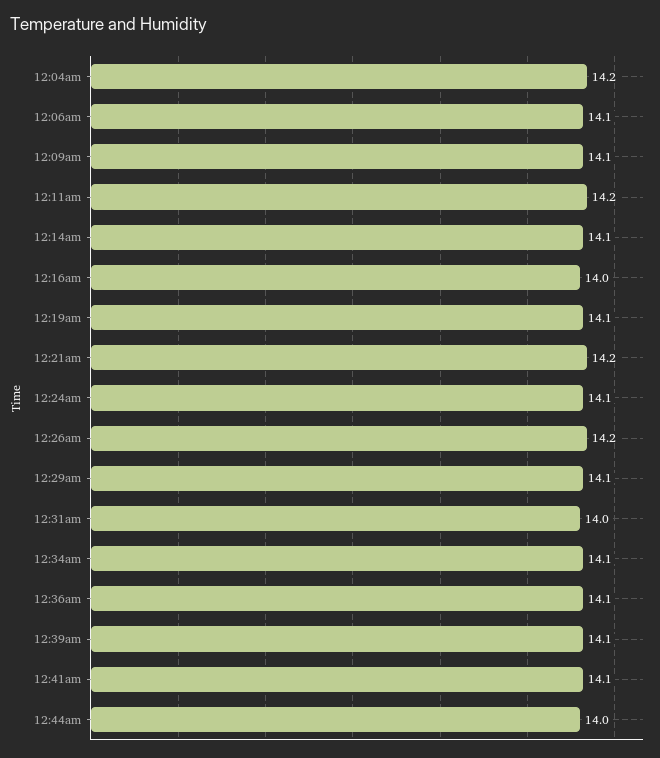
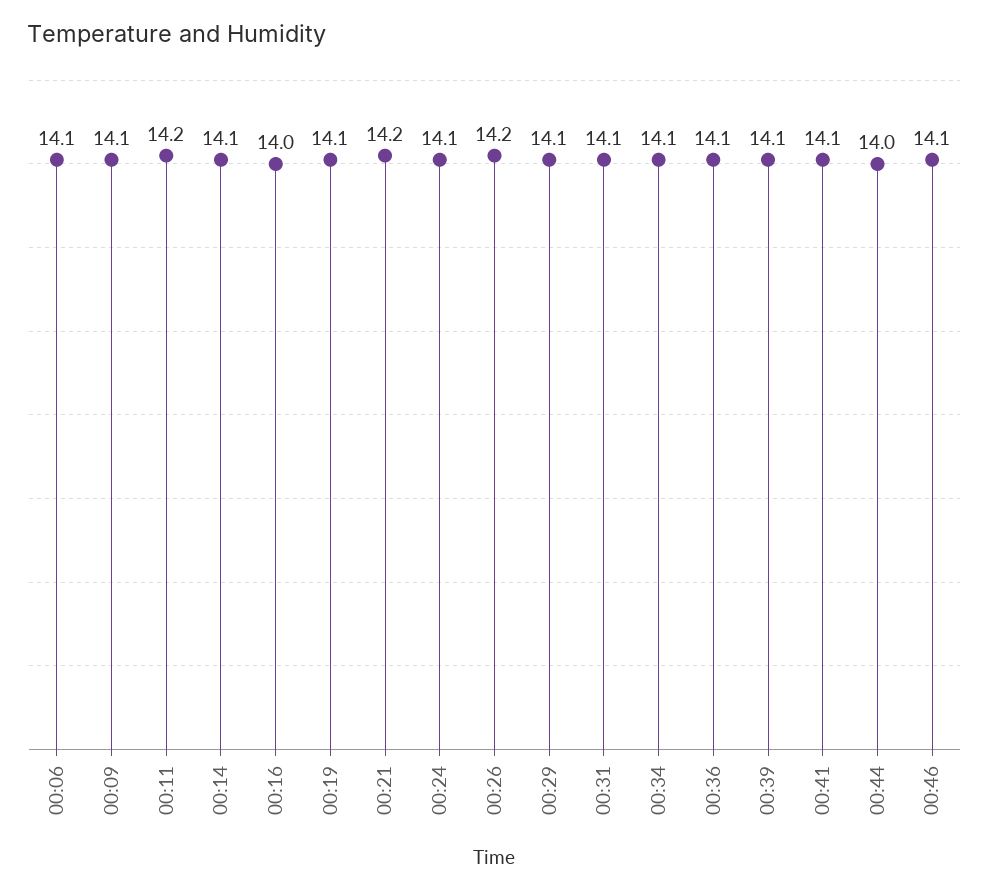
12:04am: 14.2 -> none
12:31am: 14 -> 14.1
00:46: none -> 14.1

